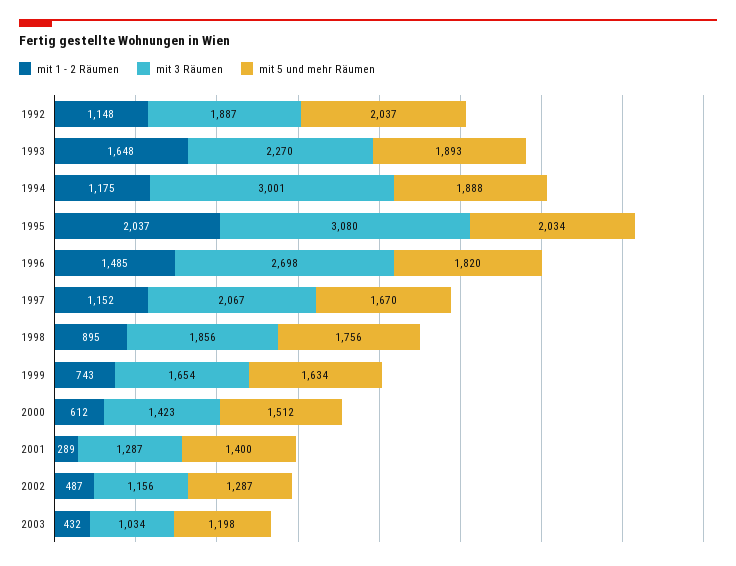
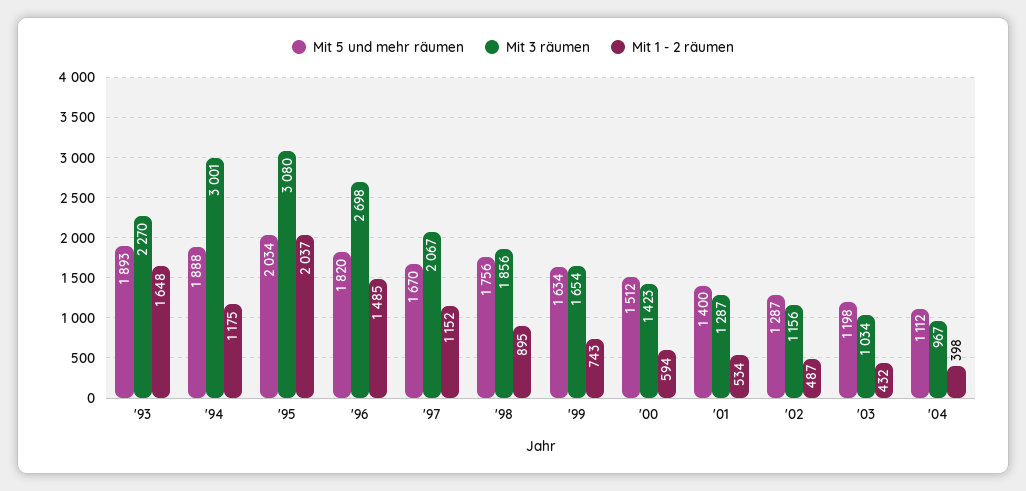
mit 1 - 2 Räumen, 1992: 1148 -> none
mit 3 Räumen, 1992: 1887 -> none
mit 5 und mehr Räumen, 1992: 2037 -> none
mit 1 - 2 Räumen, 2000: 612 -> 594
mit 1 - 2 Räumen, 2001: 289 -> 534
mit 5 und mehr Räumen, '04: none -> 1112
mit 3 Räumen, '04: none -> 967
mit 1 - 2 Räumen, '04: none -> 398

